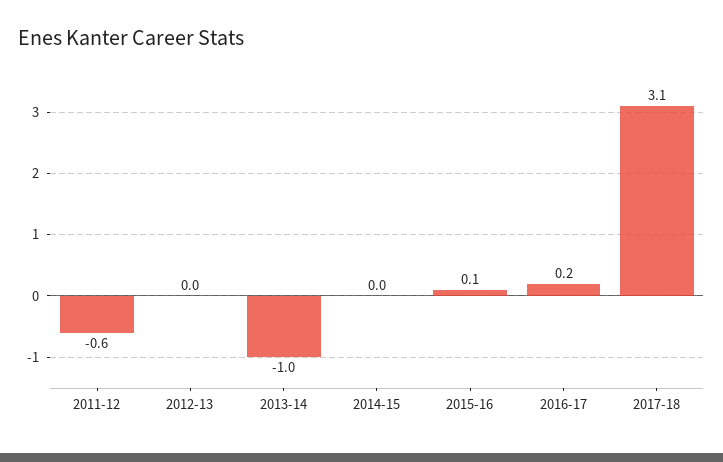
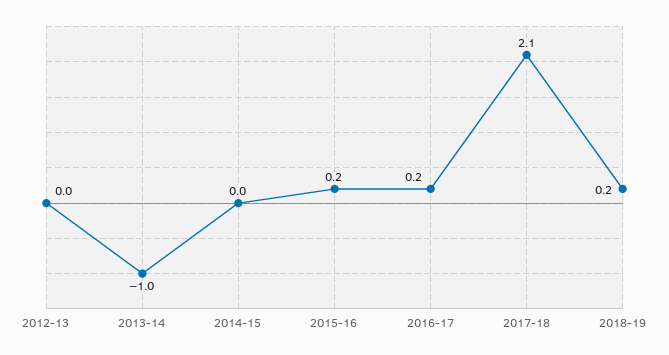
2011-12: -0.6 -> none
2015-16: 0.1 -> 0.2
2017-18: 3.1 -> 2.1
2018-19: none -> 0.2

